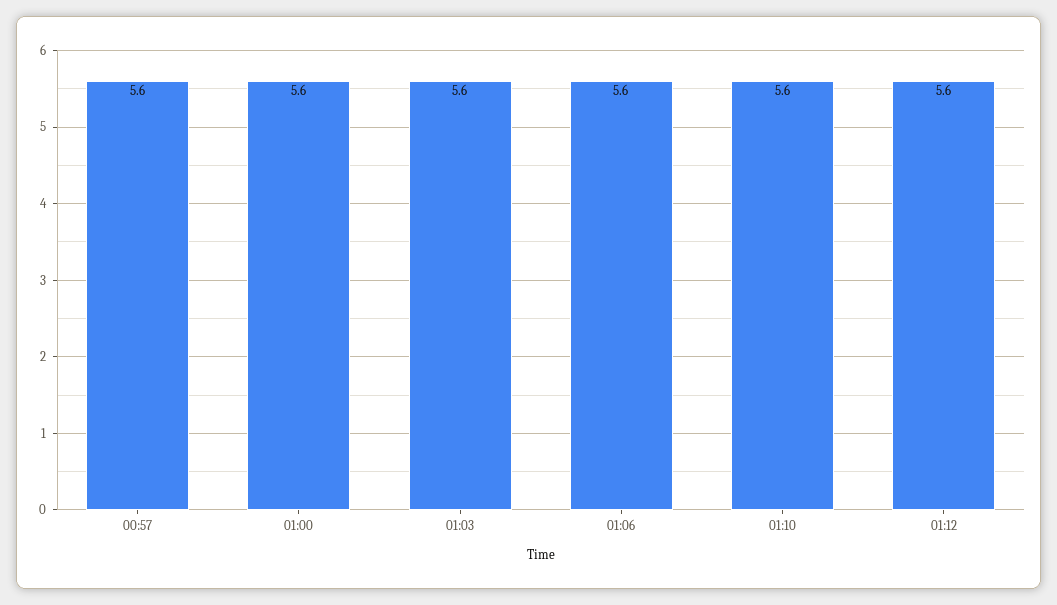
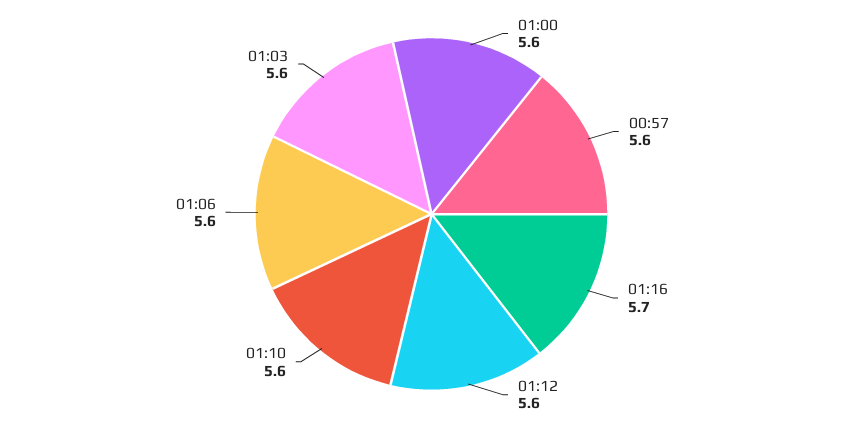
01:16: none -> 5.7

